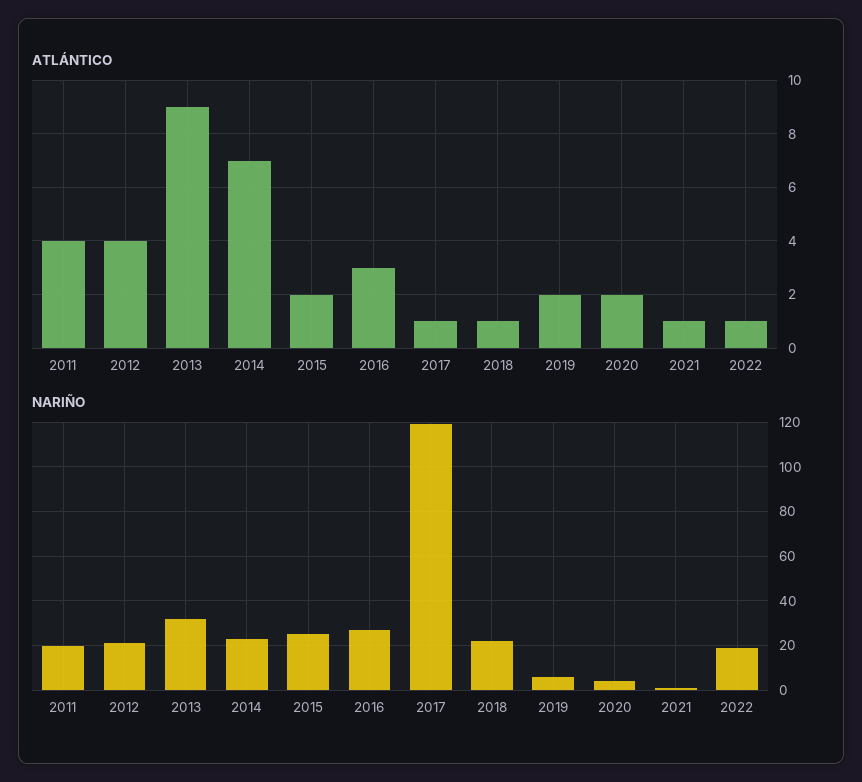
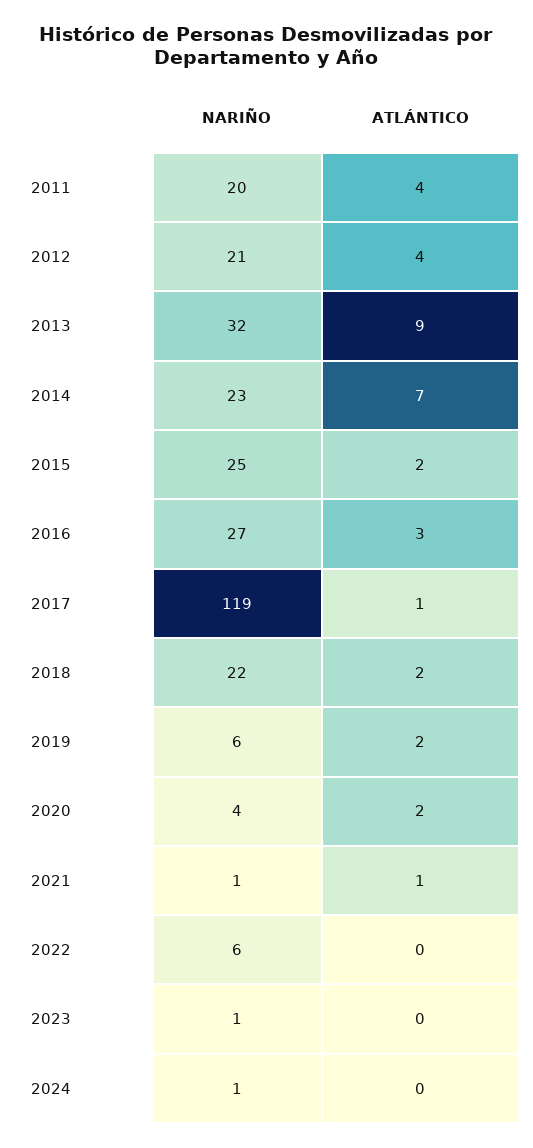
ATLÁNTICO, 2018: 1 -> 2
ATLÁNTICO, 2022: 1 -> 0
NARIÑO, 2022: 20 -> 6
NARIÑO, 2023: none -> 1
ATLÁNTICO, 2023: none -> 0
NARIÑO, 2024: none -> 1
ATLÁNTICO, 2024: none -> 0

